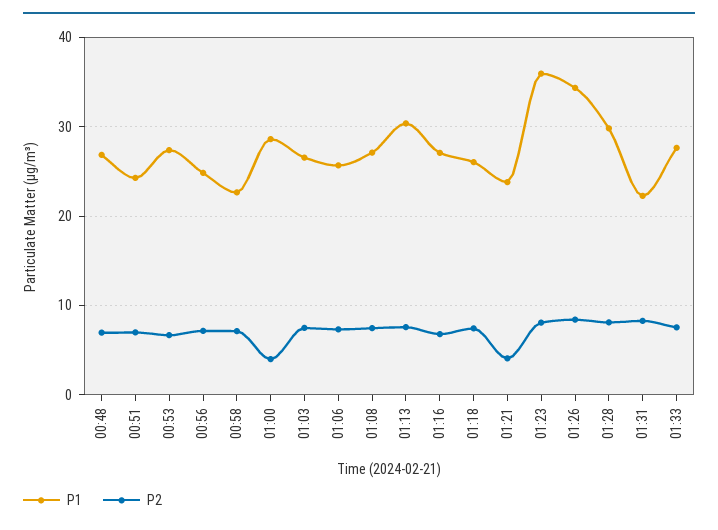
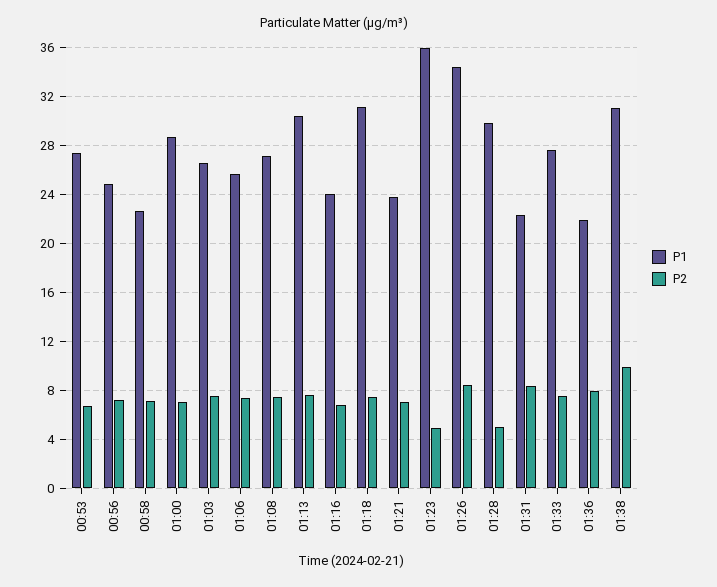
P1, 00:48: 27 -> none
P2, 00:48: 7 -> none
P1, 00:51: 24 -> none
P2, 00:51: 7 -> none
P2, 01:00: 4 -> 7
P1, 01:16: 27 -> 24
P1, 01:18: 26 -> 31
P2, 01:21: 4 -> 7
P2, 01:23: 8 -> 5
P2, 01:28: 8 -> 5
P1, 01:36: none -> 22
P2, 01:36: none -> 8
P1, 01:38: none -> 31
P2, 01:38: none -> 10

